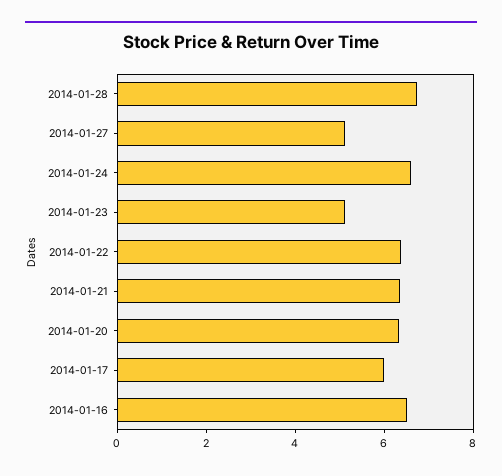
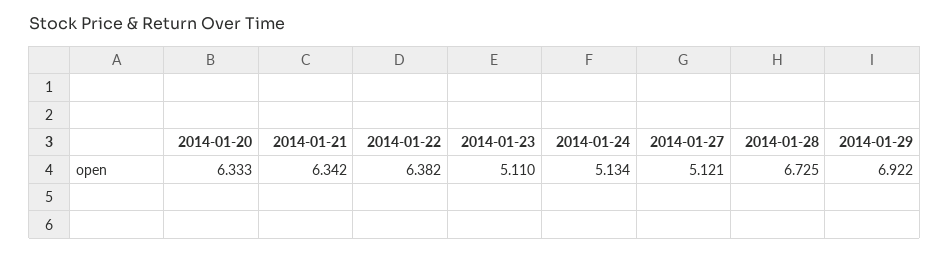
2014-01-24: 6.5 -> 5.134
2014-01-17: 6 -> none
2014-01-16: 6.5 -> none
2014-01-29: none -> 6.922

